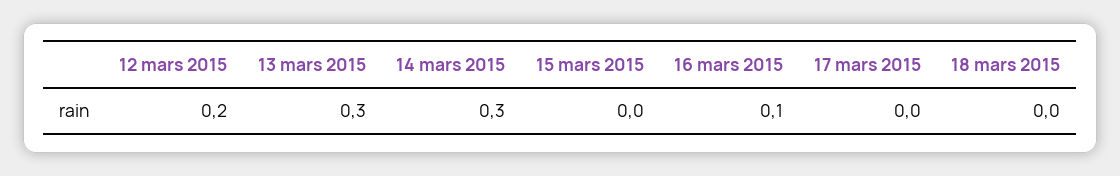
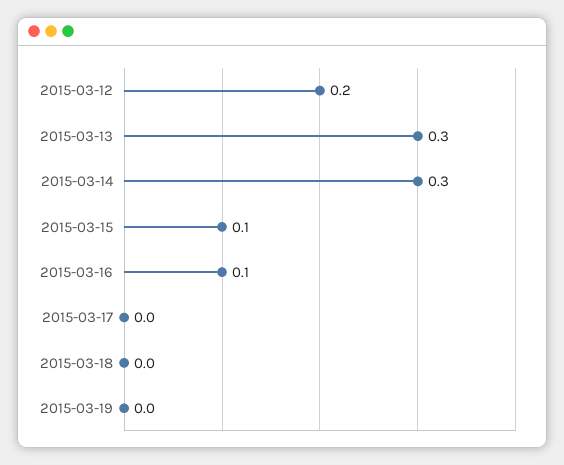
15 mars 2015: 0 -> 0.1
2015-03-19: none -> 0

